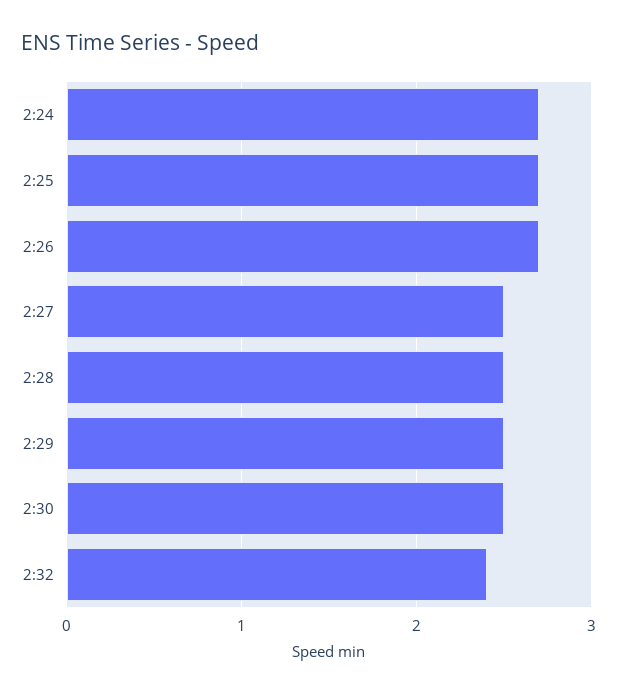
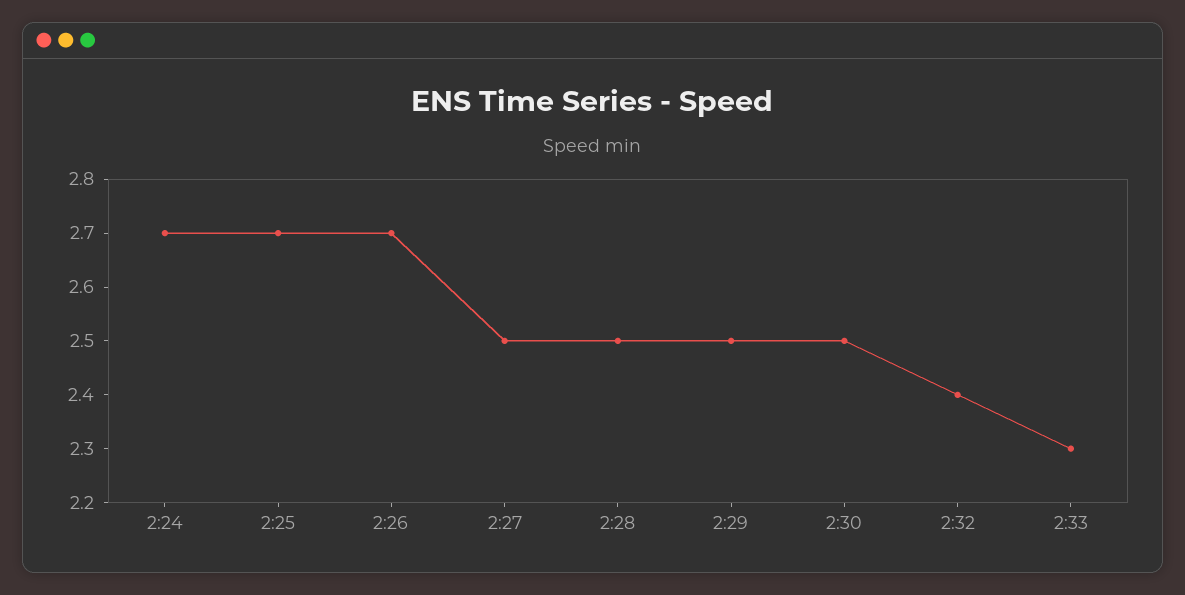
2:33: none -> 2.3

